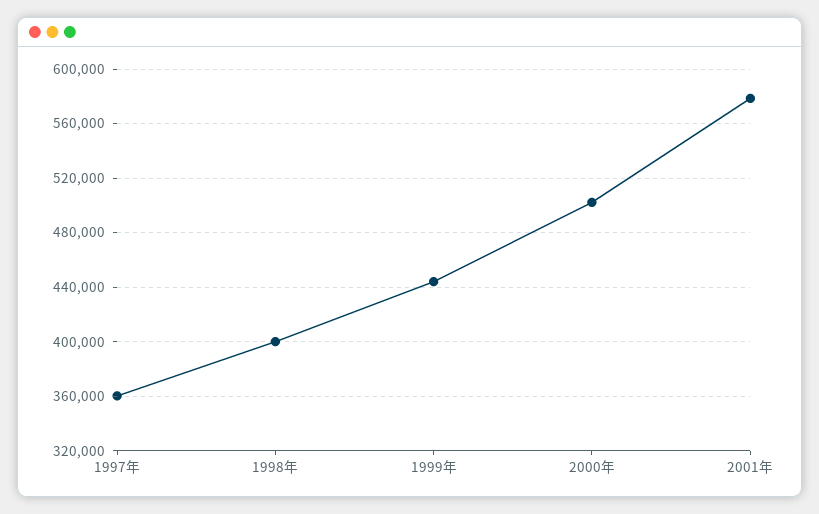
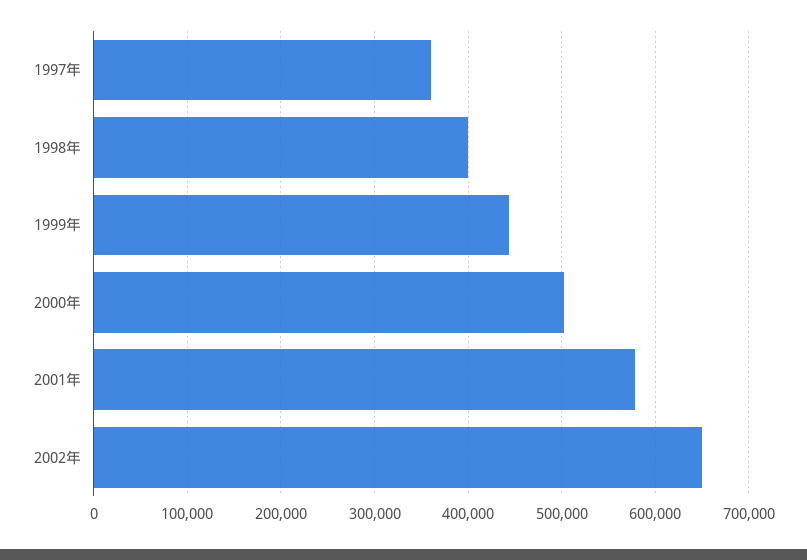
2002年: none -> 650000

